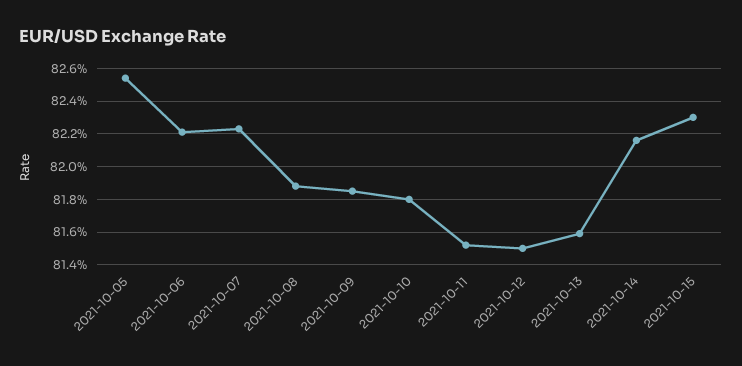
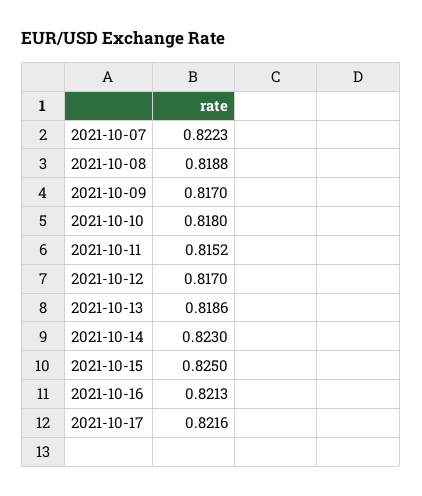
2021-10-05: 0.8255 -> none
2021-10-06: 0.822 -> none
2021-10-09: 0.8185 -> 0.817
2021-10-12: 0.815 -> 0.817
2021-10-13: 0.816 -> 0.8186
2021-10-14: 0.8215 -> 0.823
2021-10-15: 0.823 -> 0.825
2021-10-16: none -> 0.8213
2021-10-17: none -> 0.8216

